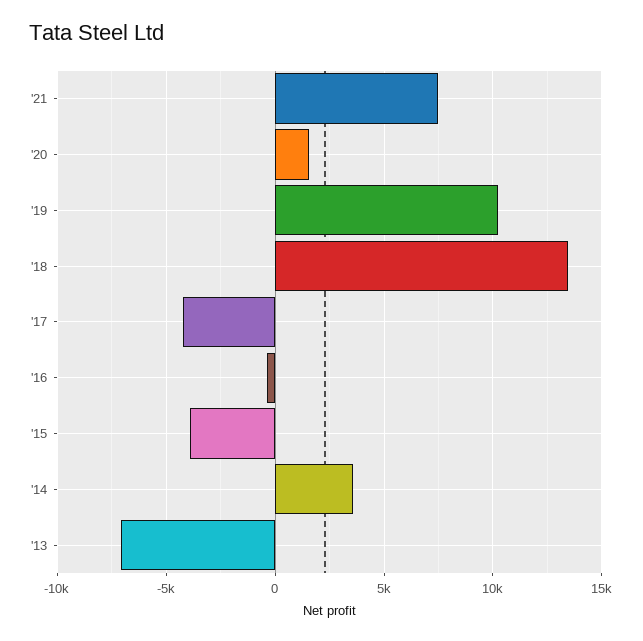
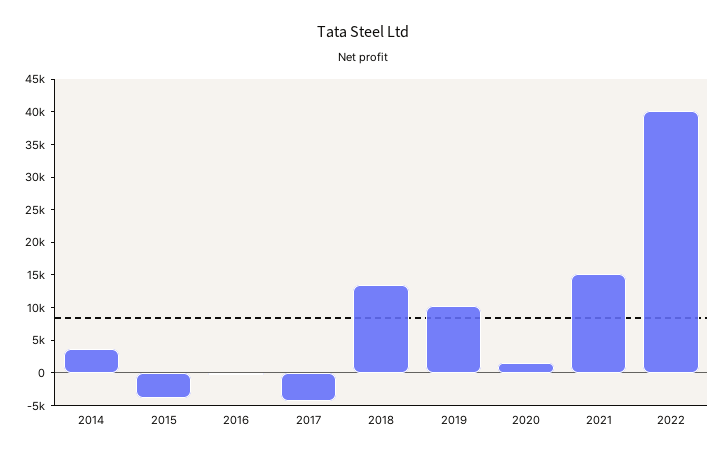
'21: 7500 -> 15000
'13: -7000 -> none
2022: none -> 40000

